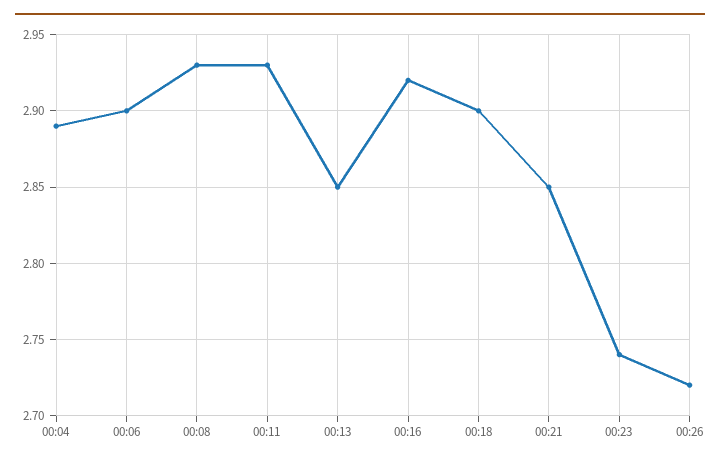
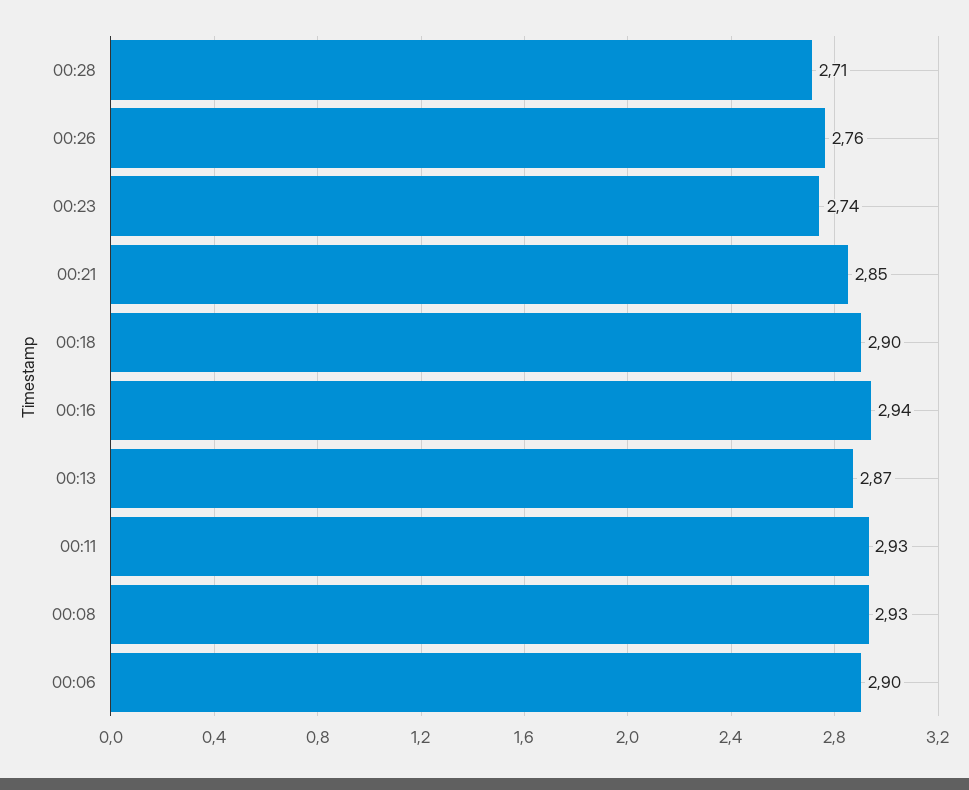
00:04: 2.89 -> none
00:13: 2.85 -> 2.87
00:16: 2.92 -> 2.94
00:26: 2.72 -> 2.76
00:28: none -> 2.71

